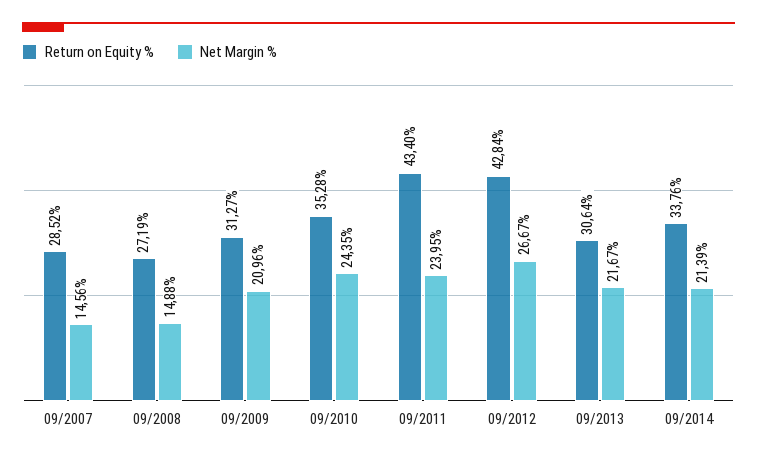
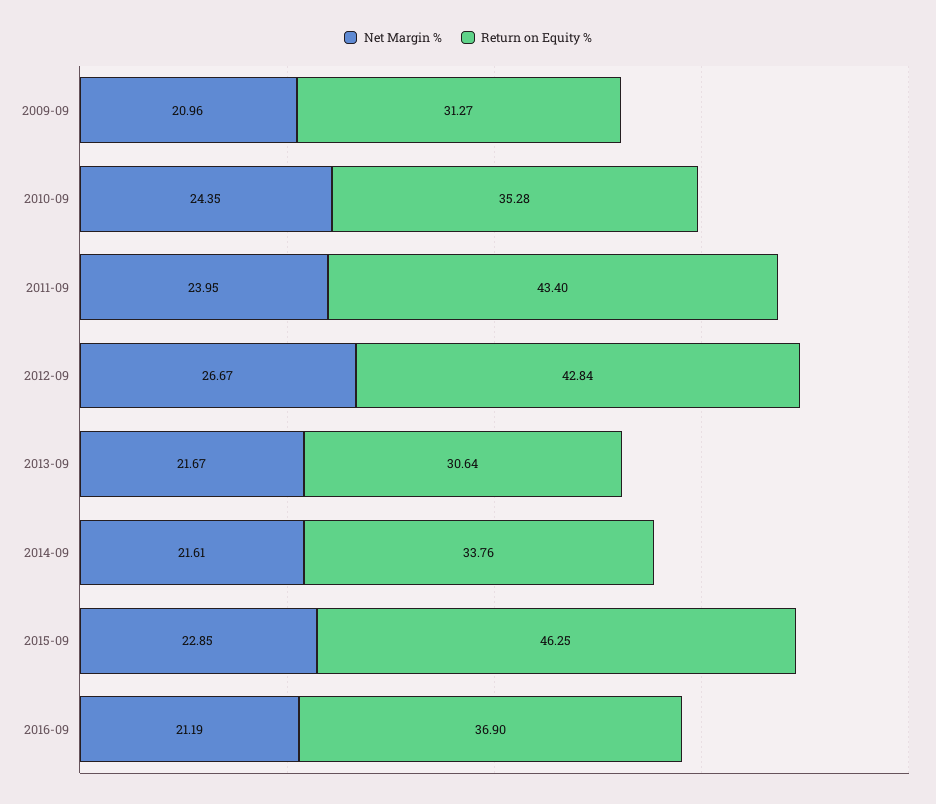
Return on Equity %, 09/2007: 28.52 -> none
Net Margin %, 09/2007: 14.56 -> none
Return on Equity %, 09/2008: 27.19 -> none
Net Margin %, 09/2008: 14.88 -> none
Net Margin %, 09/2014: 21.39 -> 21.61
Net Margin %, 2015-09: none -> 22.85
Return on Equity %, 2015-09: none -> 46.25
Net Margin %, 2016-09: none -> 21.19
Return on Equity %, 2016-09: none -> 36.9

